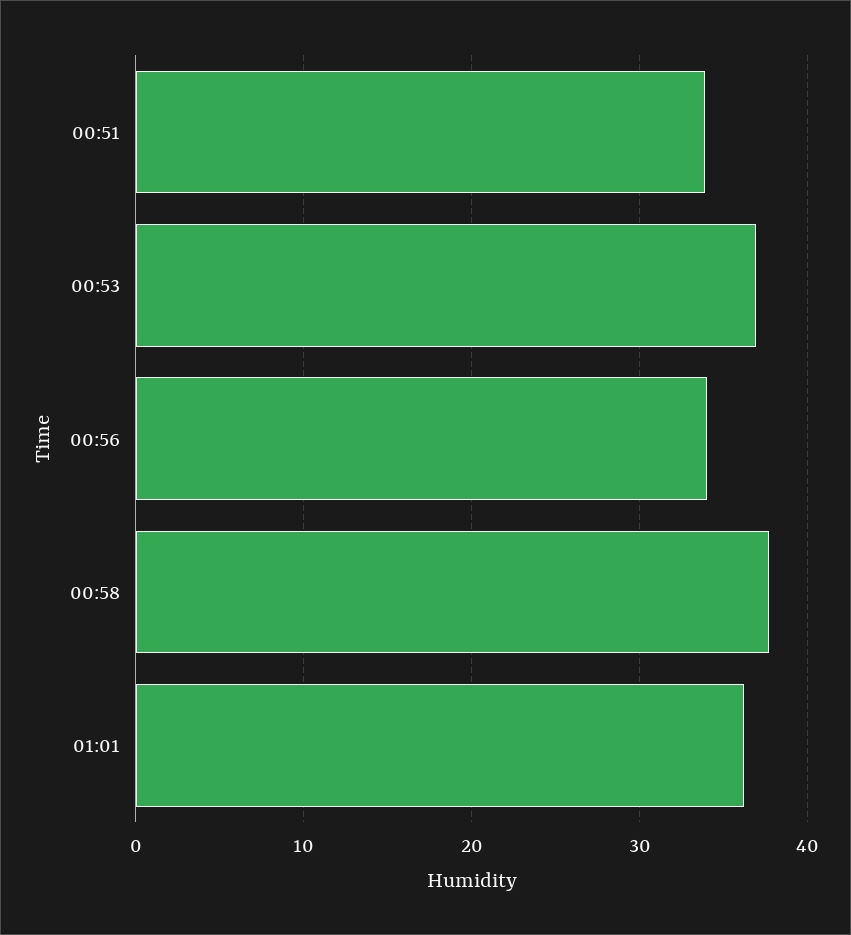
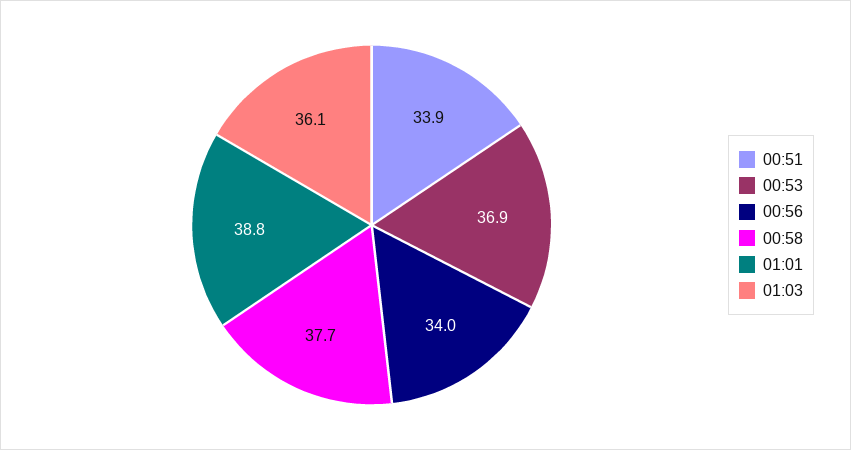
01:01: 36 -> 38.8
01:03: none -> 36.1

